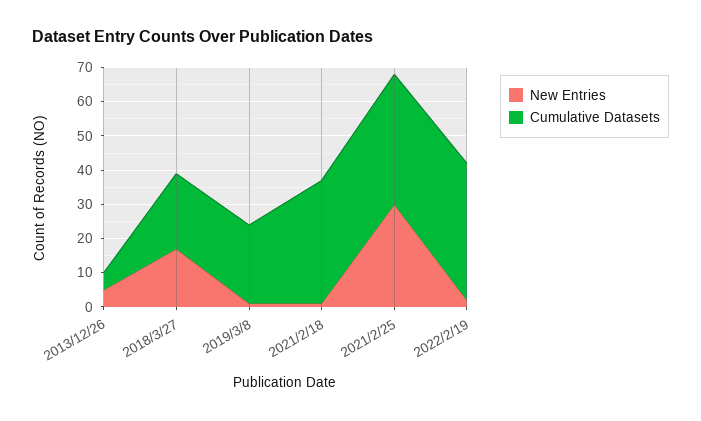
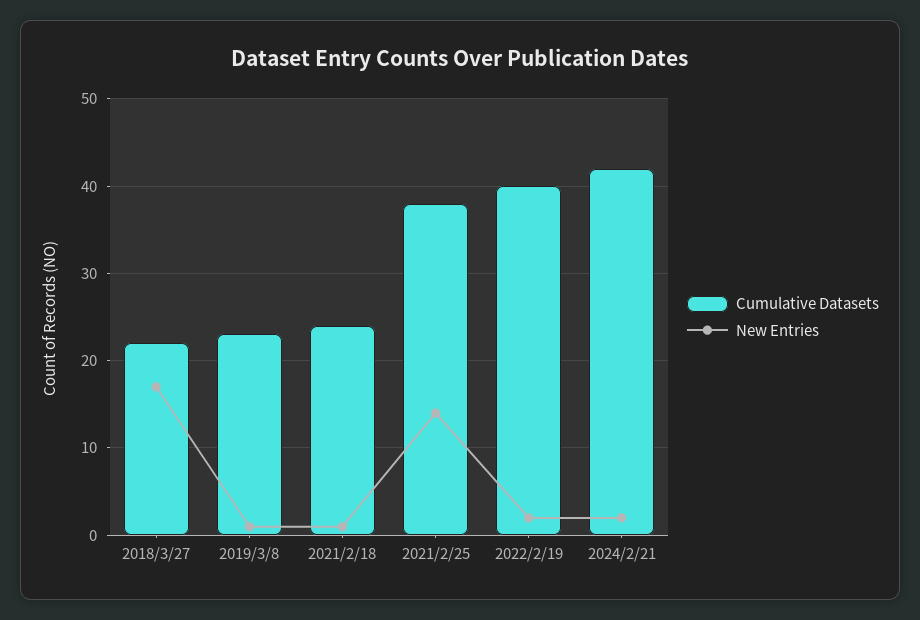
New Entries, 2013/12/26: 5 -> none
Cumulative Datasets, 2013/12/26: 5 -> none
Cumulative Datasets, 2021/2/18: 35 -> 24
New Entries, 2021/2/25: 30 -> 14
Cumulative Datasets, 2024/2/21: none -> 42
New Entries, 2024/2/21: none -> 2

